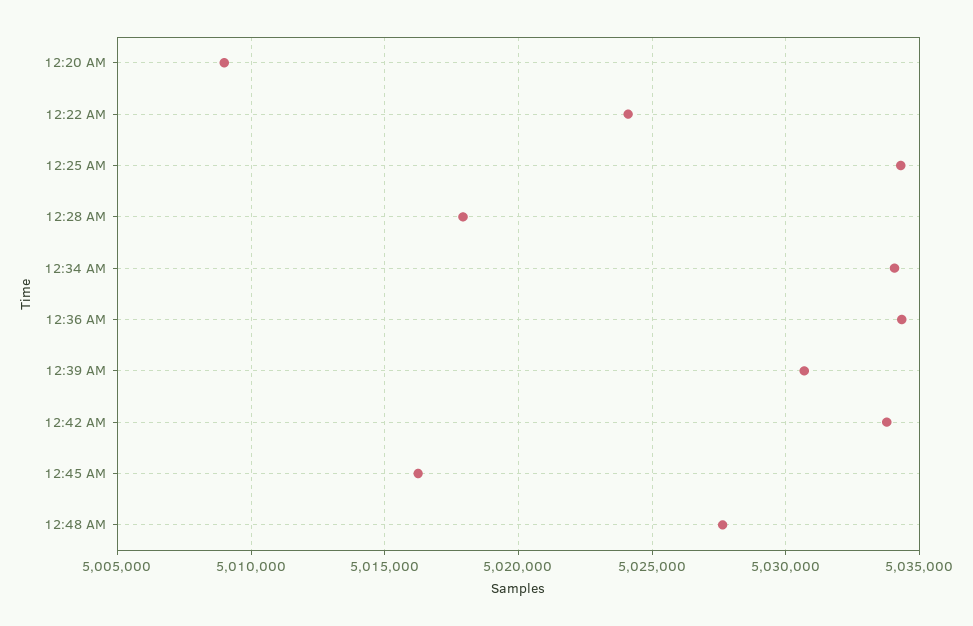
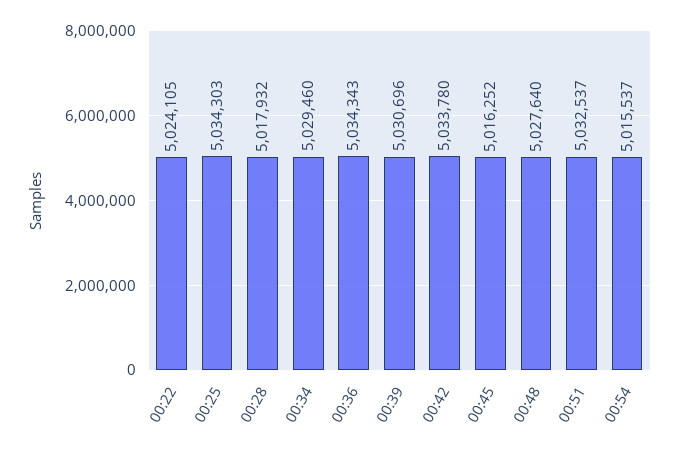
12:20 AM: 5009000 -> none
12:34 AM: 5034000 -> 5029460
00:51: none -> 5032537
00:54: none -> 5015537

